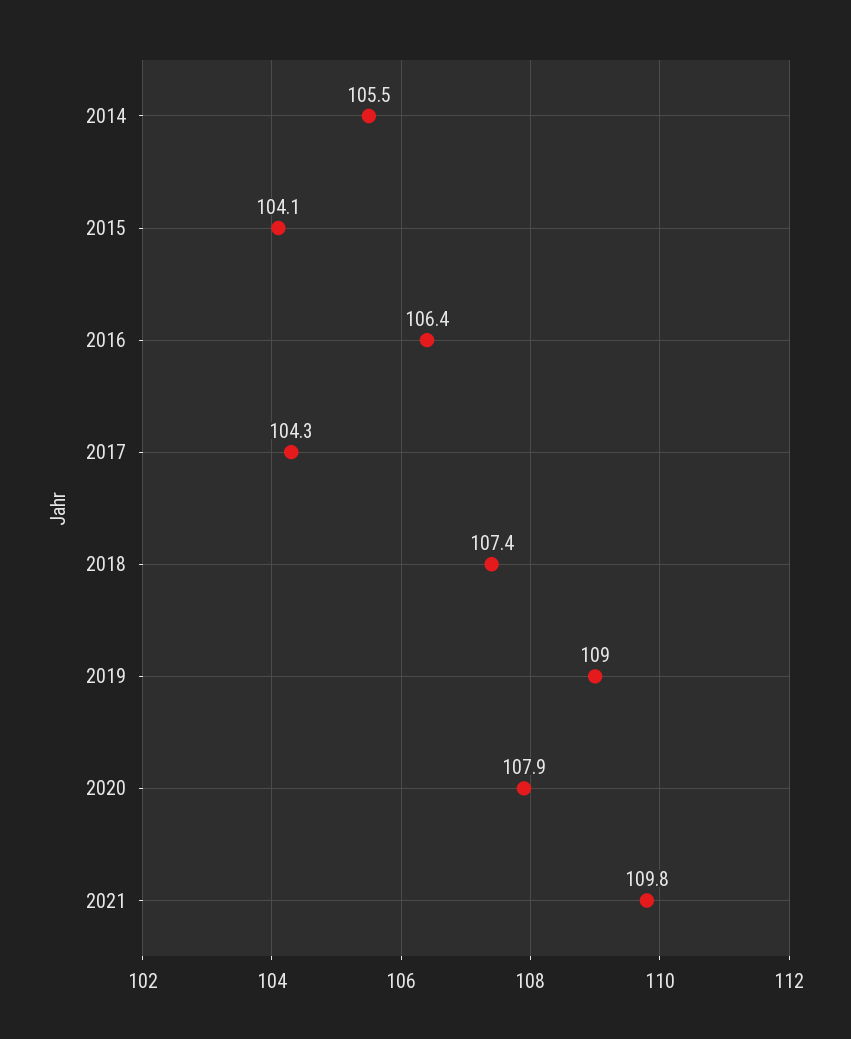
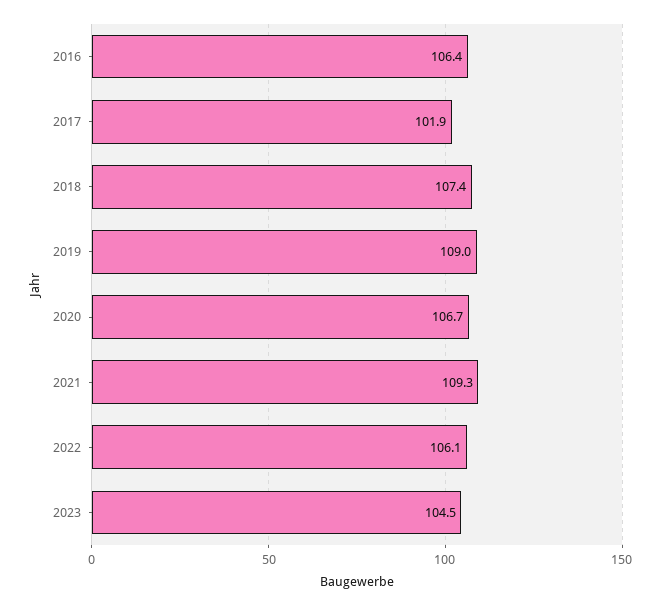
2014: 105.5 -> none
2015: 104.1 -> none
2017: 104.3 -> 101.9
2020: 107.9 -> 106.7
2021: 109.8 -> 109.3
2022: none -> 106.1
2023: none -> 104.5

